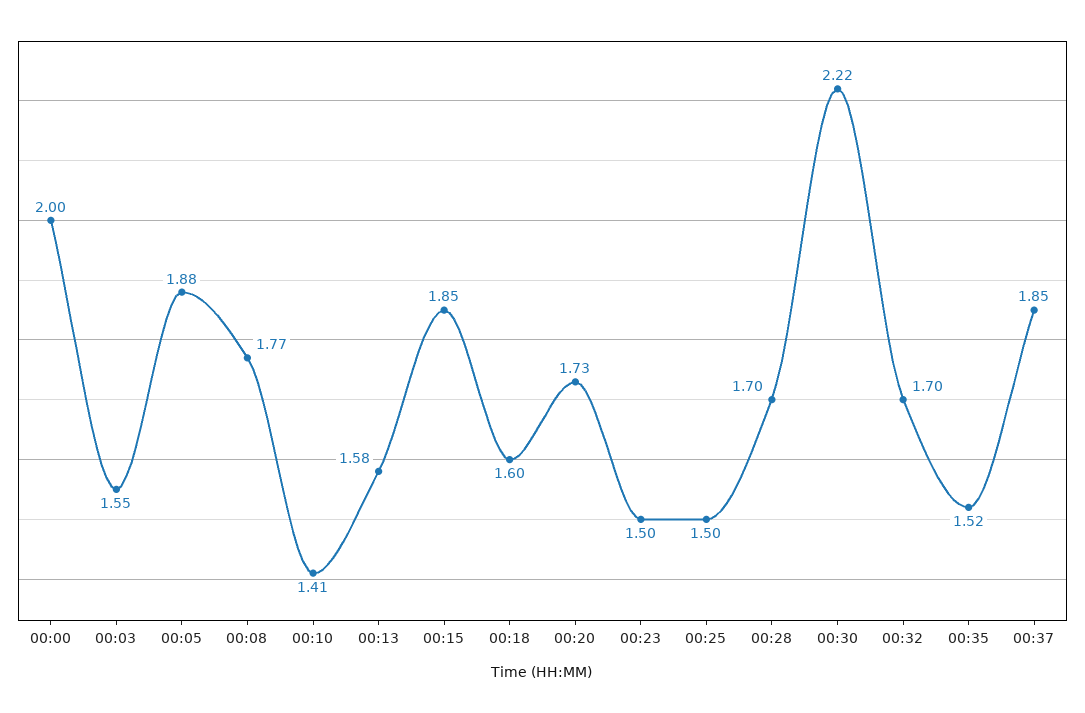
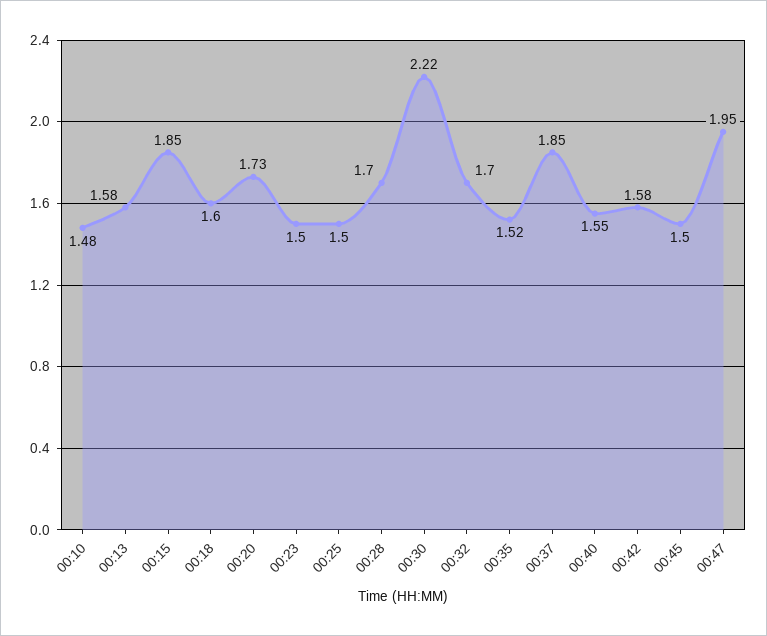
00:00: 2 -> none
00:03: 1.55 -> none
00:05: 1.88 -> none
00:08: 1.77 -> none
00:10: 1.41 -> 1.48
00:40: none -> 1.55
00:42: none -> 1.58
00:45: none -> 1.5
00:47: none -> 1.95

